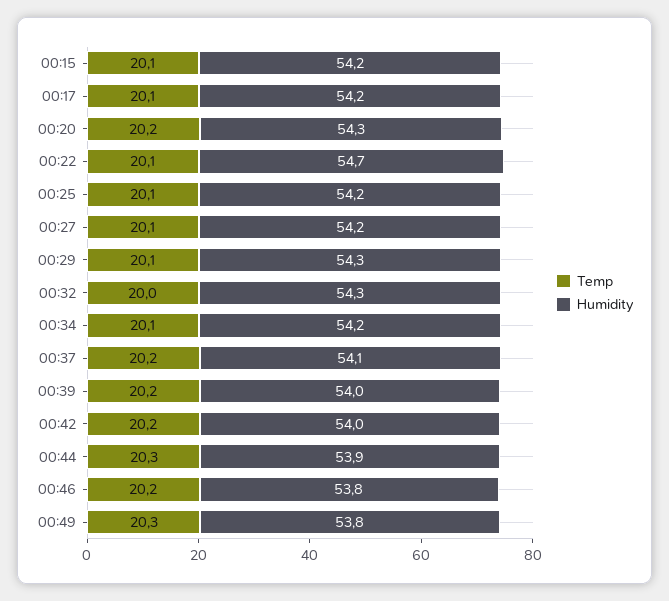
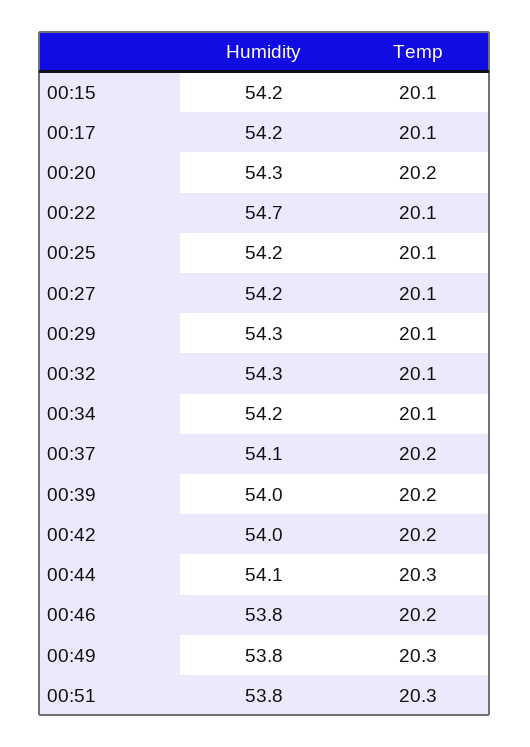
Temp, 00:32: 20 -> 20.1
Humidity, 00:44: 53.9 -> 54.1
Humidity, 00:51: none -> 53.8
Temp, 00:51: none -> 20.3

